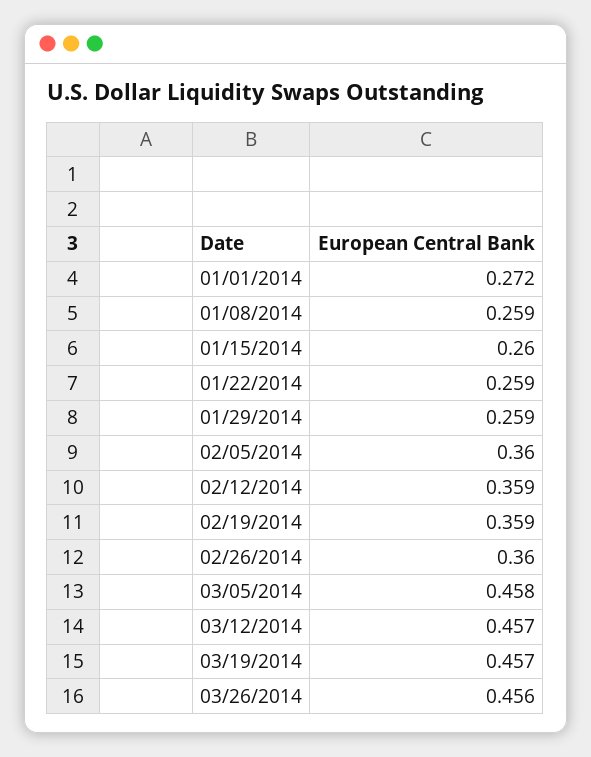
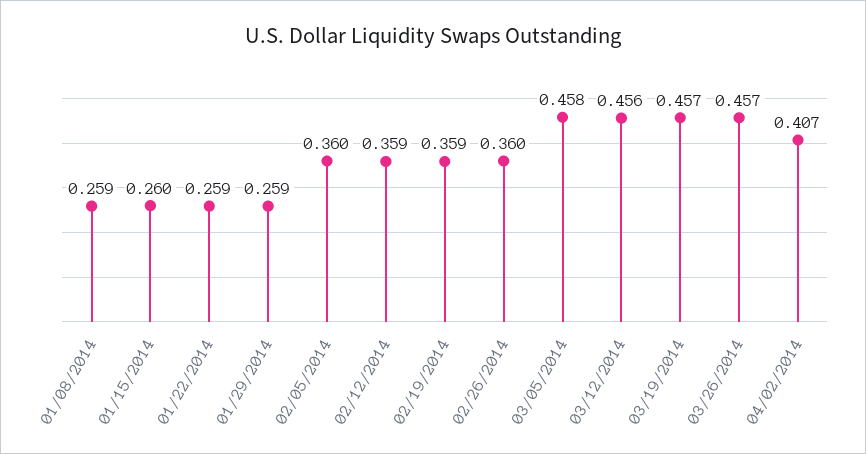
01/01/2014: 0.272 -> none
03/12/2014: 0.457 -> 0.456
03/26/2014: 0.456 -> 0.457
04/02/2014: none -> 0.407

